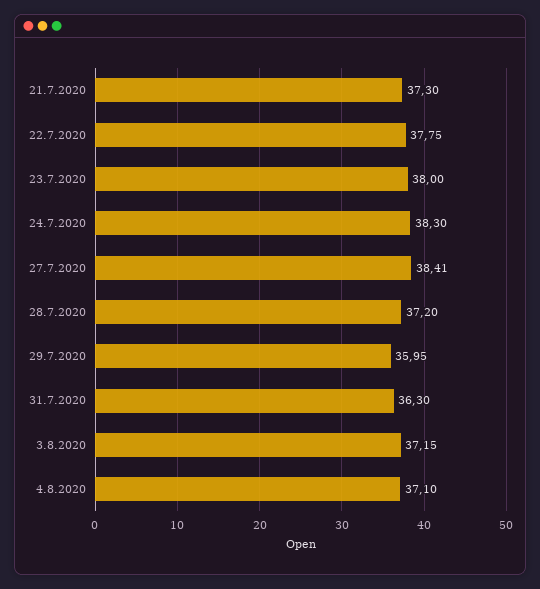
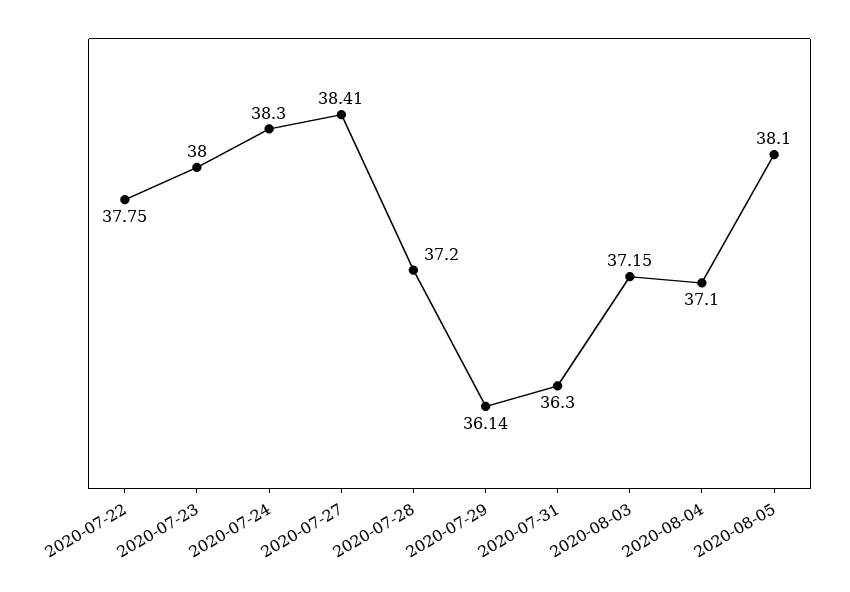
21.7.2020: 37.3 -> none
29.7.2020: 35.95 -> 36.14
2020-08-05: none -> 38.1

